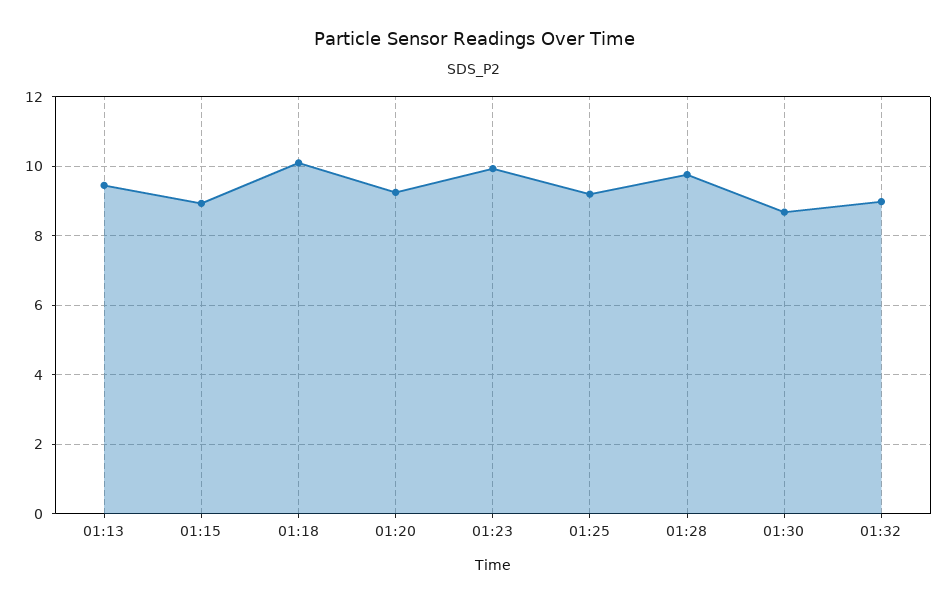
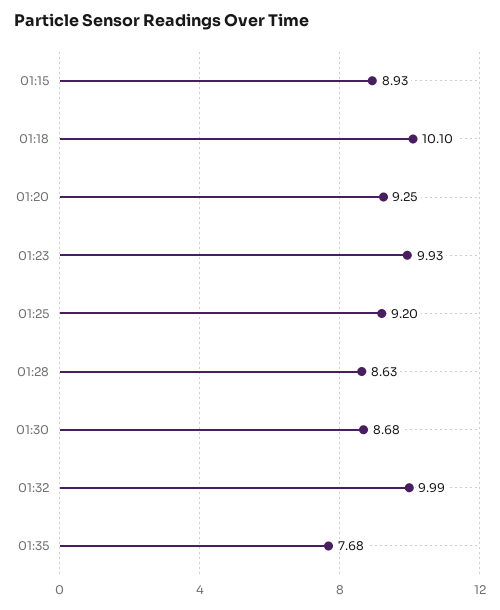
01:13: 9.4 -> none
01:28: 9.8 -> 8.63
01:32: 9 -> 9.99
01:35: none -> 7.68

